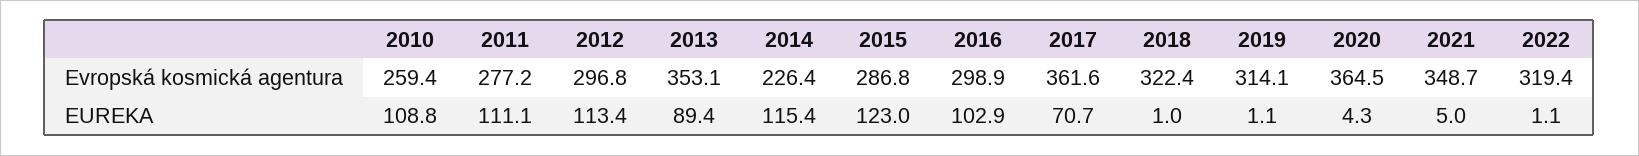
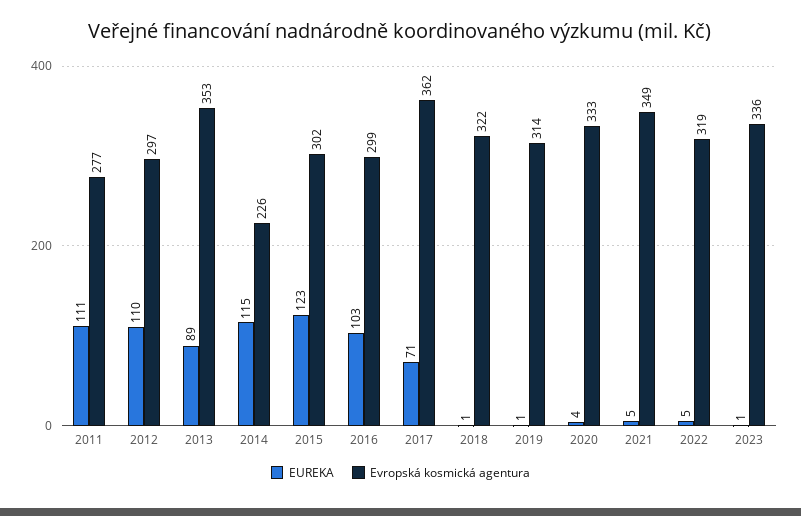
Evropská kosmická agentura, 2010: 259.4 -> none
Evropská kosmická agentura, 2015: 286.8 -> 302
Evropská kosmická agentura, 2020: 364.5 -> 333
EUREKA, 2010: 108.8 -> none
EUREKA, 2012: 113.4 -> 110
EUREKA, 2022: 1.1 -> 5
EUREKA, 2023: none -> 1
Evropská kosmická agentura, 2023: none -> 336

